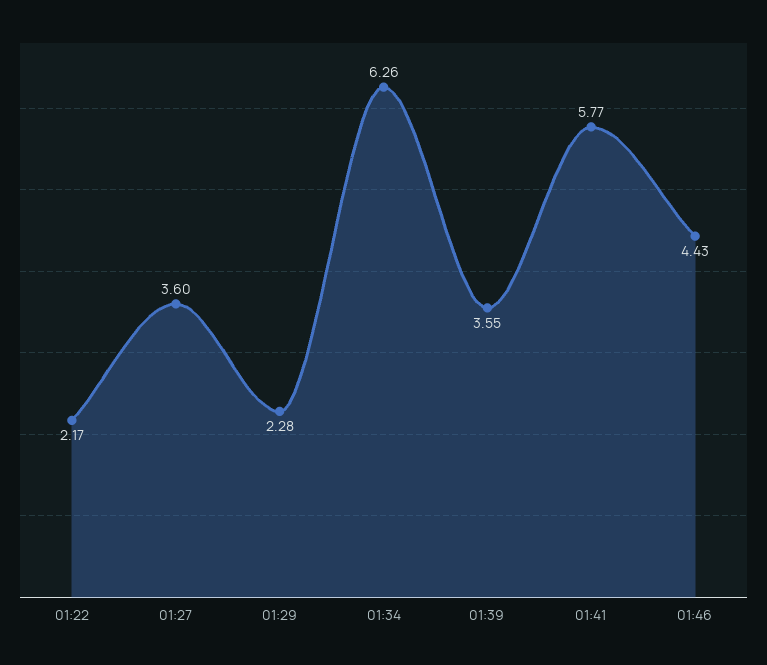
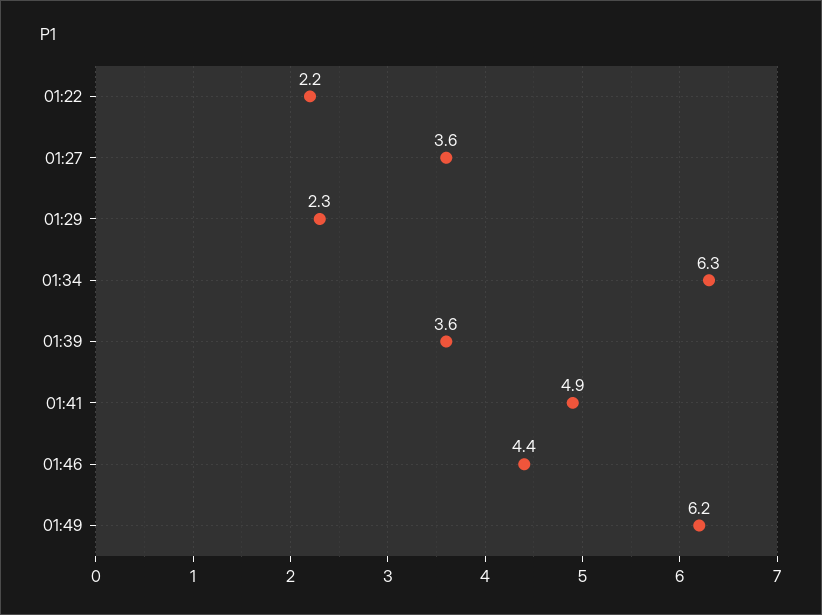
01:41: 5.77 -> 4.9
01:49: none -> 6.2

